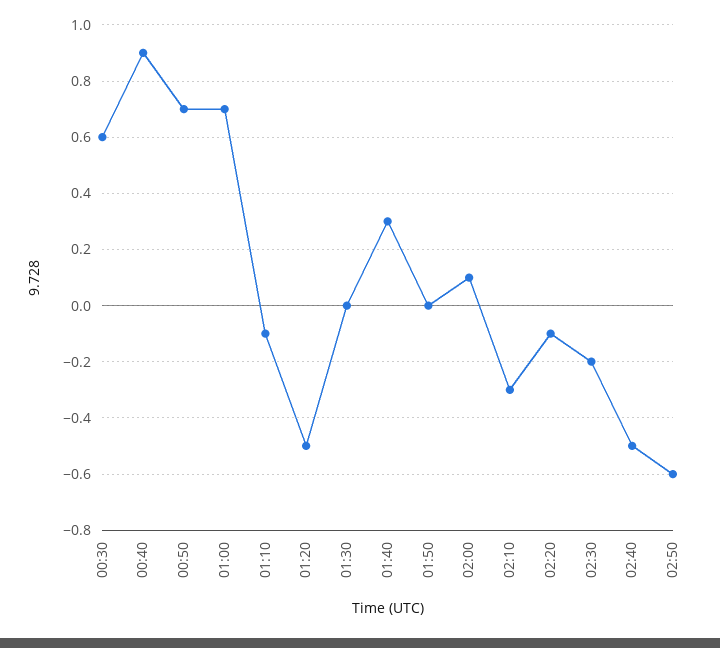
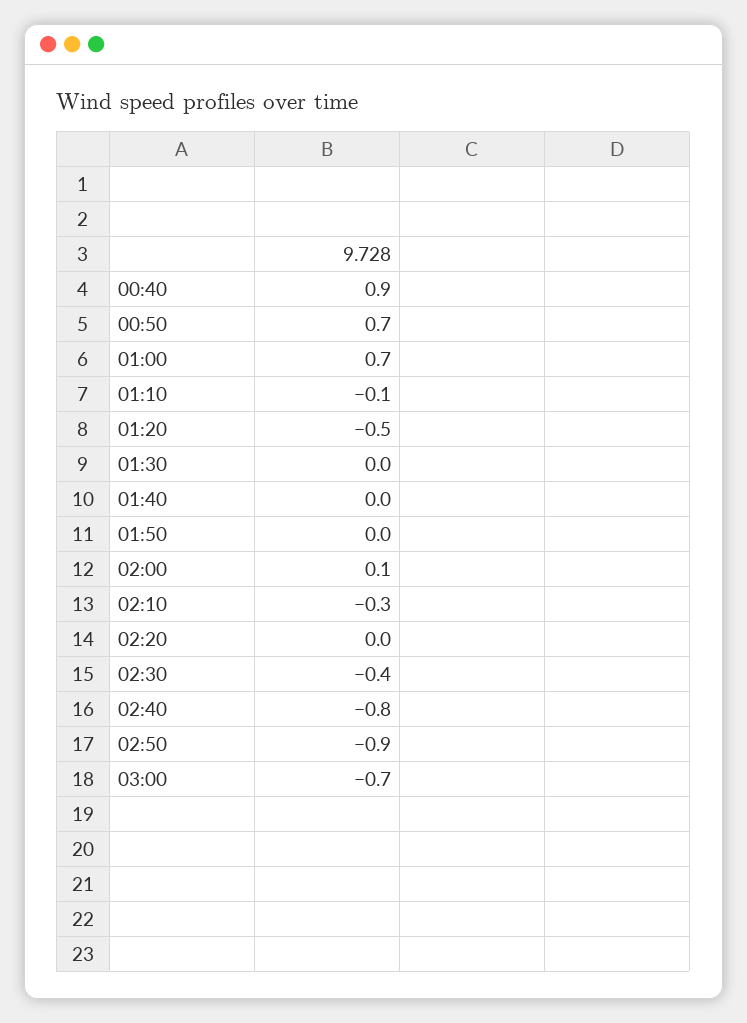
00:30: 0.6 -> none
01:40: 0.3 -> 0
02:20: -0.1 -> 0
02:30: -0.2 -> -0.4
02:40: -0.5 -> -0.8
02:50: -0.6 -> -0.9
03:00: none -> -0.7

